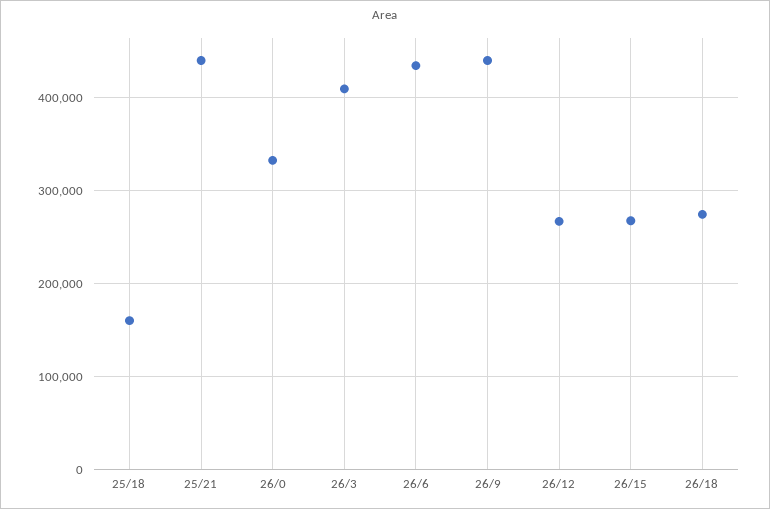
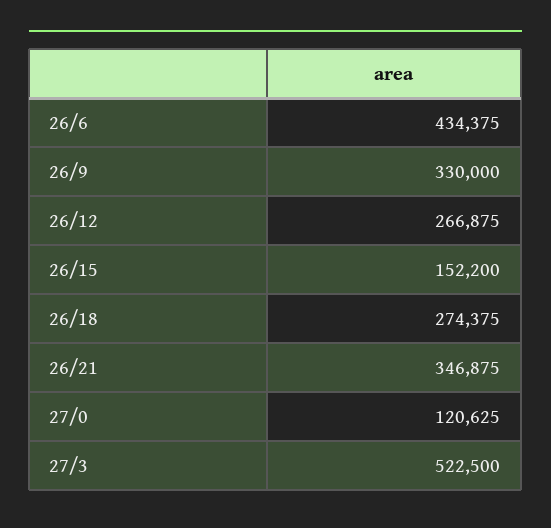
25/18: 160000 -> none
25/21: 440000 -> none
26/0: 330000 -> none
26/3: 410000 -> none
26/9: 440000 -> 330000
26/15: 270000 -> 152200
26/21: none -> 346875
27/0: none -> 120625
27/3: none -> 522500

